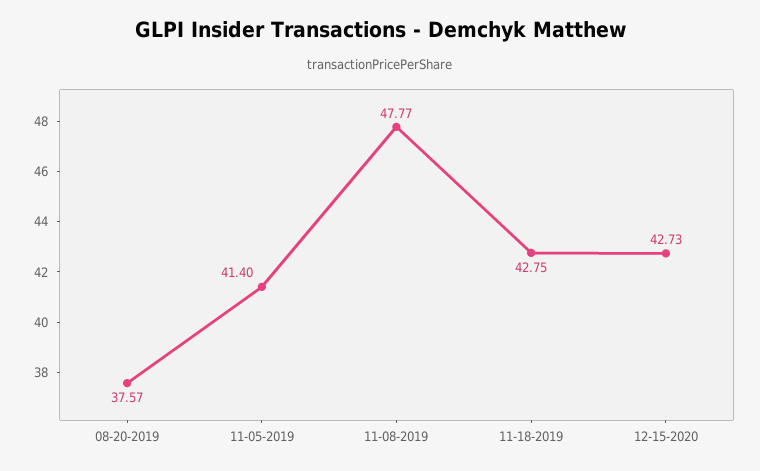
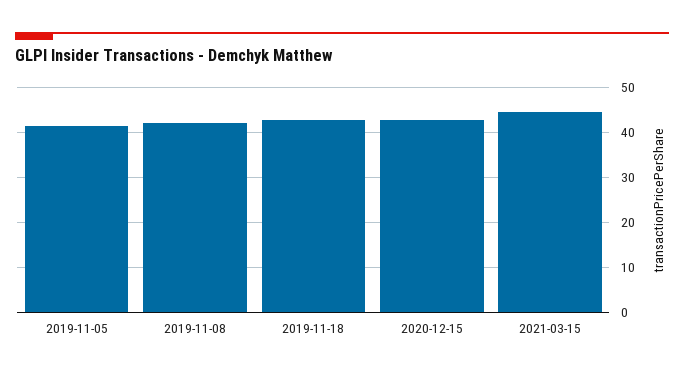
08-20-2019: 37.57 -> none
11-08-2019: 47.77 -> 42
2021-03-15: none -> 44

